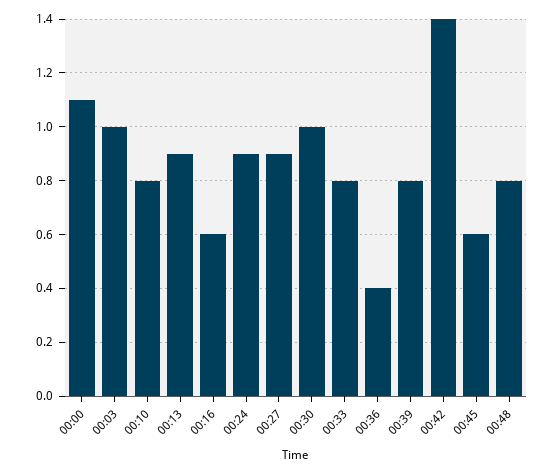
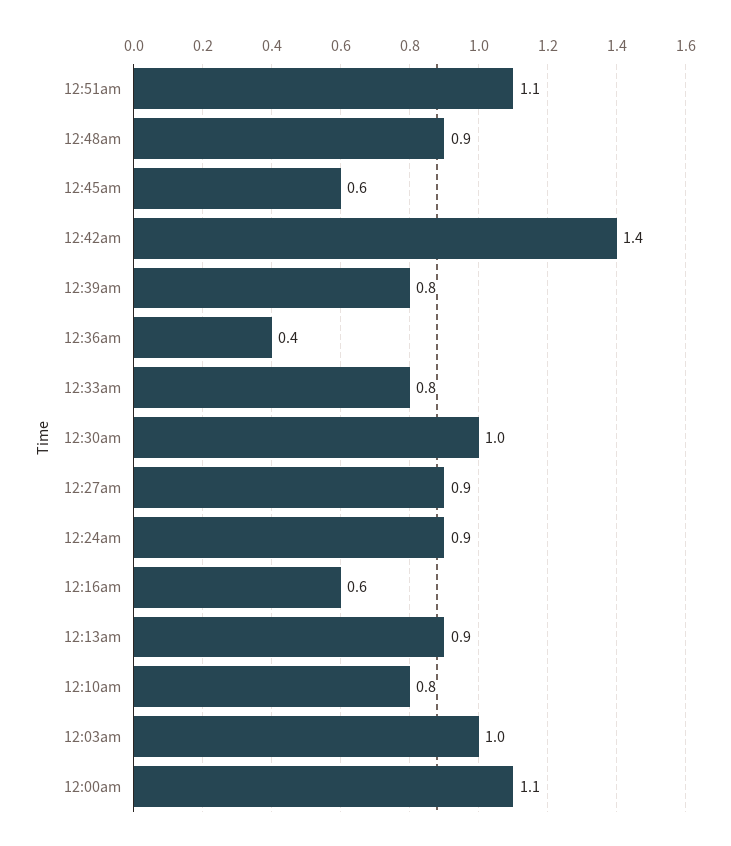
00:48: 0.8 -> 0.9
12:51am: none -> 1.1

